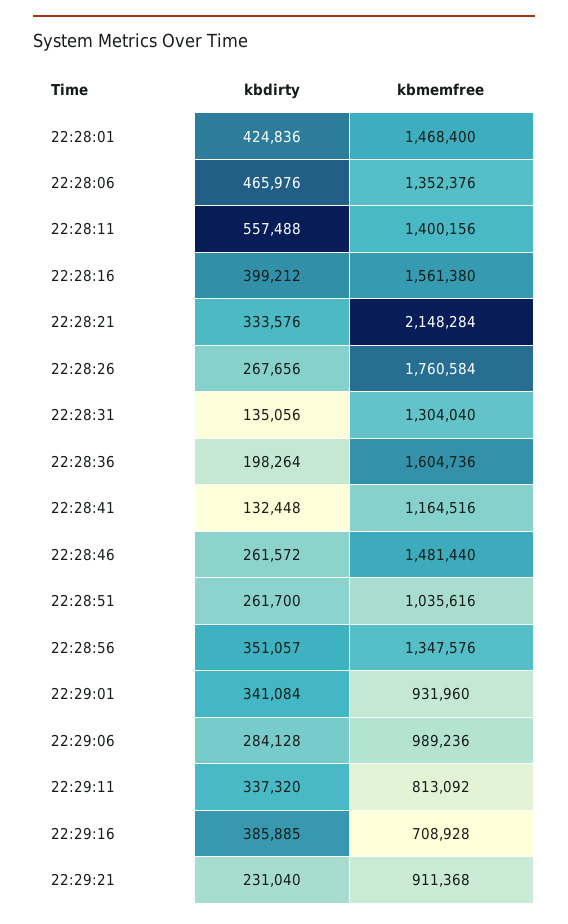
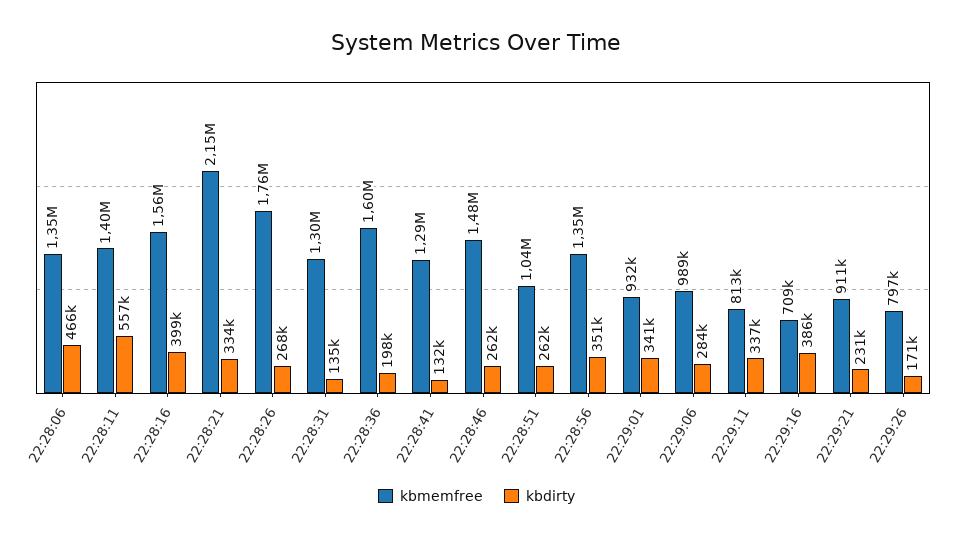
kbdirty, 22:28:01: 424836 -> none
kbmemfree, 22:28:01: 1468400 -> none
kbmemfree, 22:28:41: 1164516 -> 1290000
kbmemfree, 22:29:26: none -> 797000
kbdirty, 22:29:26: none -> 171000

